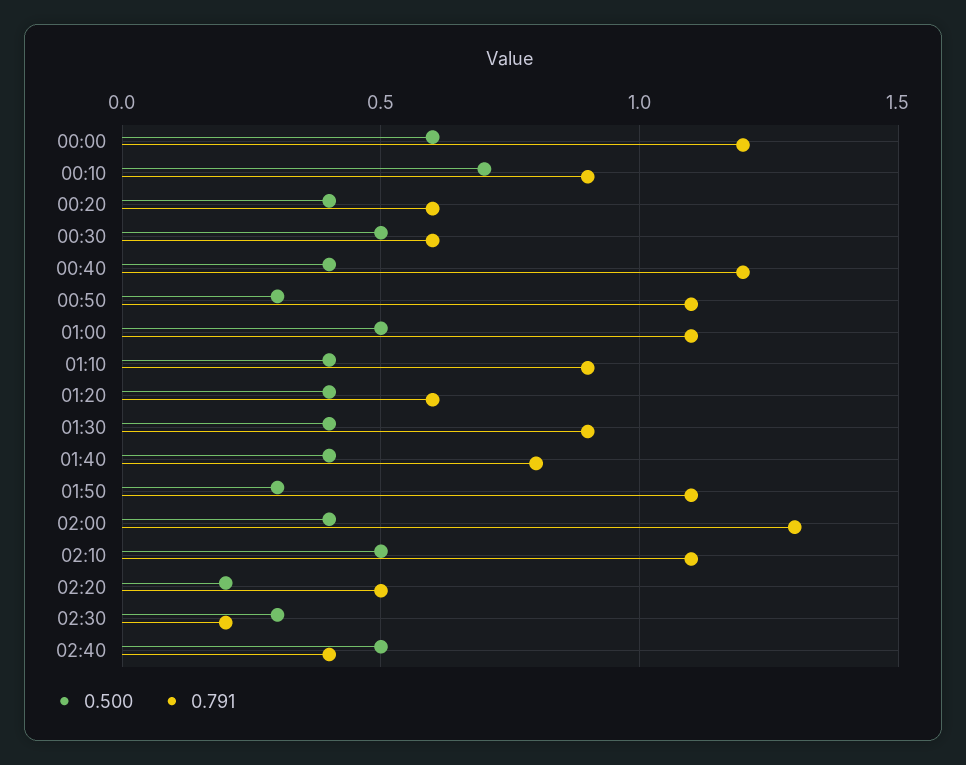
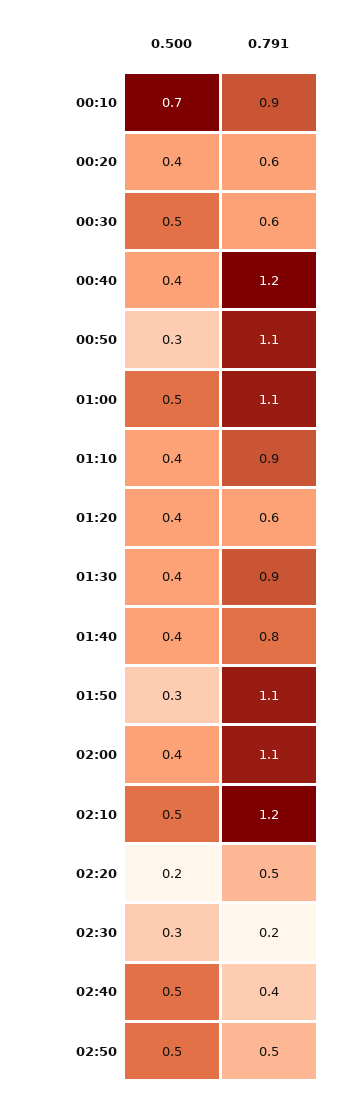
0.500, 00:00: 0.6 -> none
0.791, 00:00: 1.2 -> none
0.791, 02:00: 1.3 -> 1.1
0.791, 02:10: 1.1 -> 1.2
0.500, 02:50: none -> 0.5
0.791, 02:50: none -> 0.5

